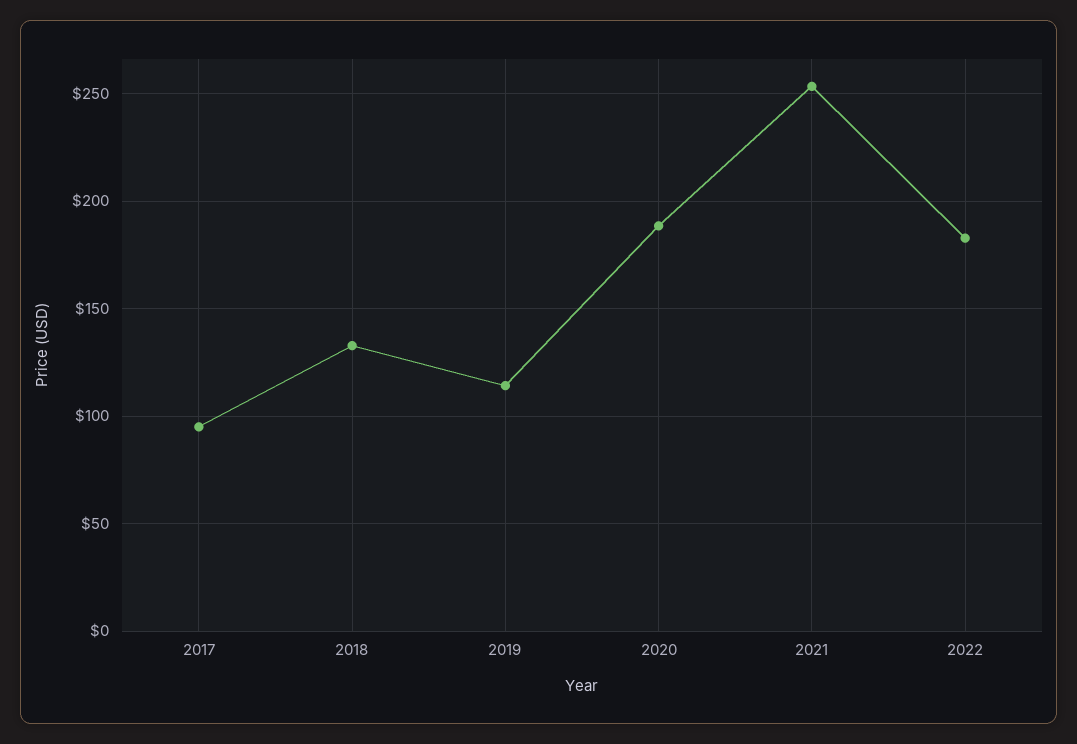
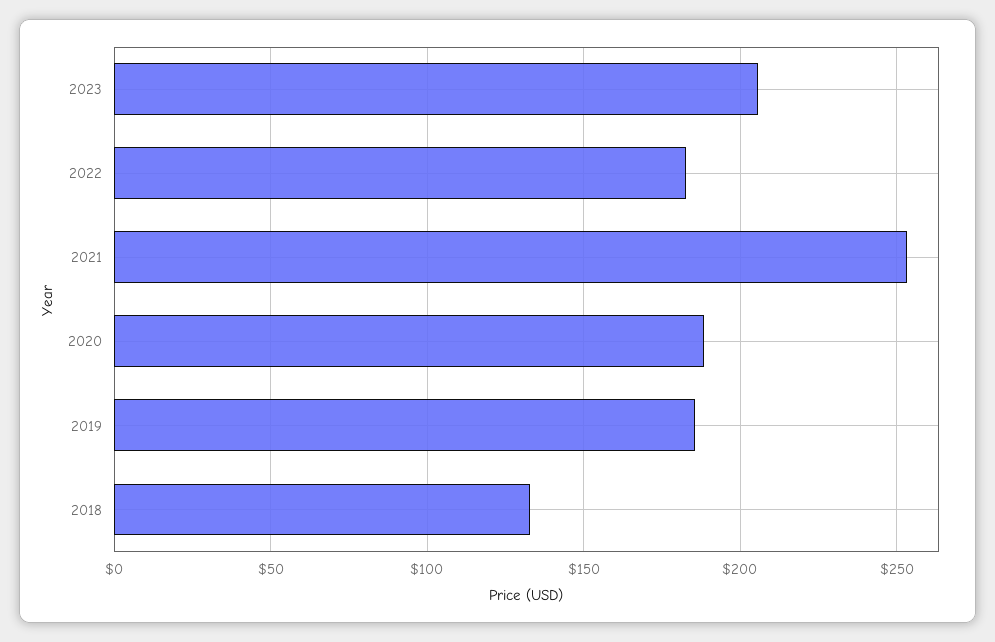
2017: 95 -> none
2019: 115 -> 185
2023: none -> 205

